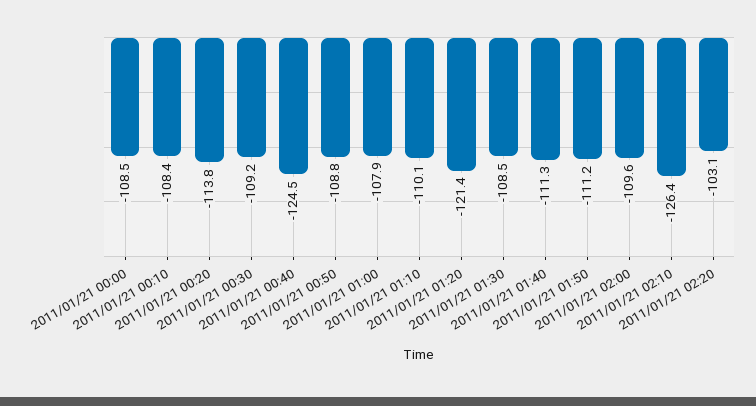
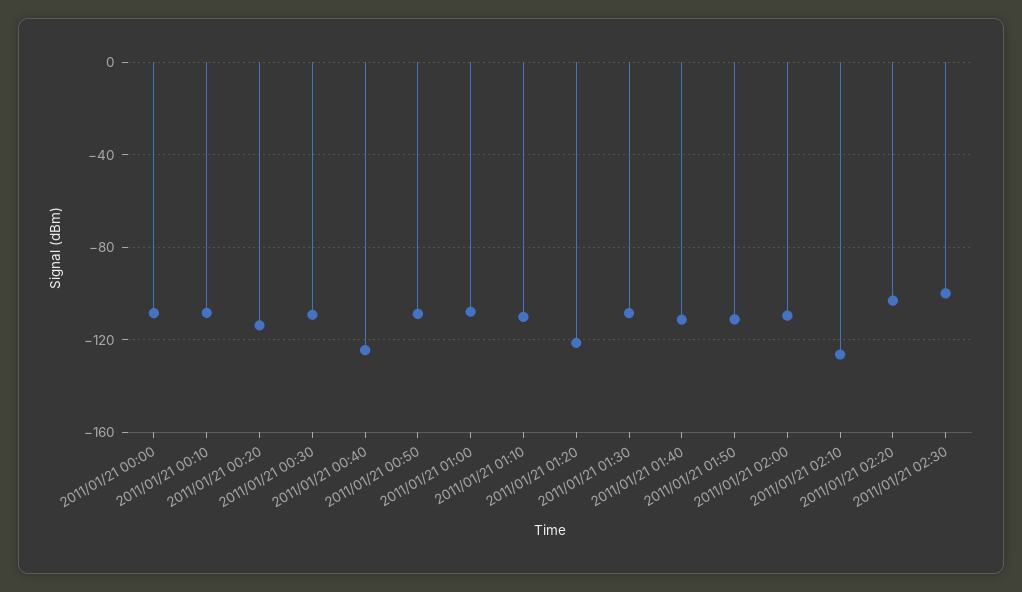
2011/01/21 02:30: none -> -100

